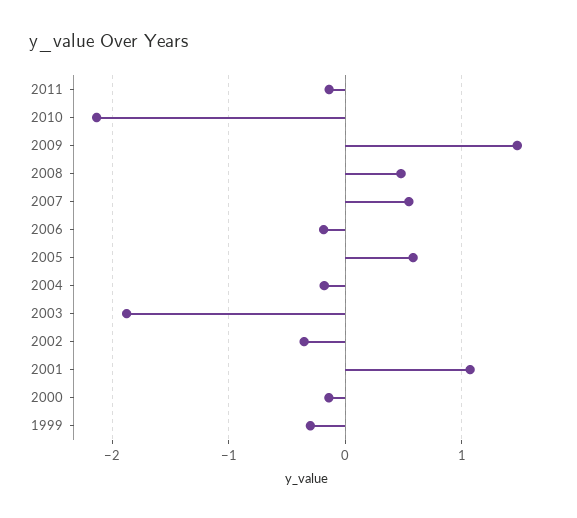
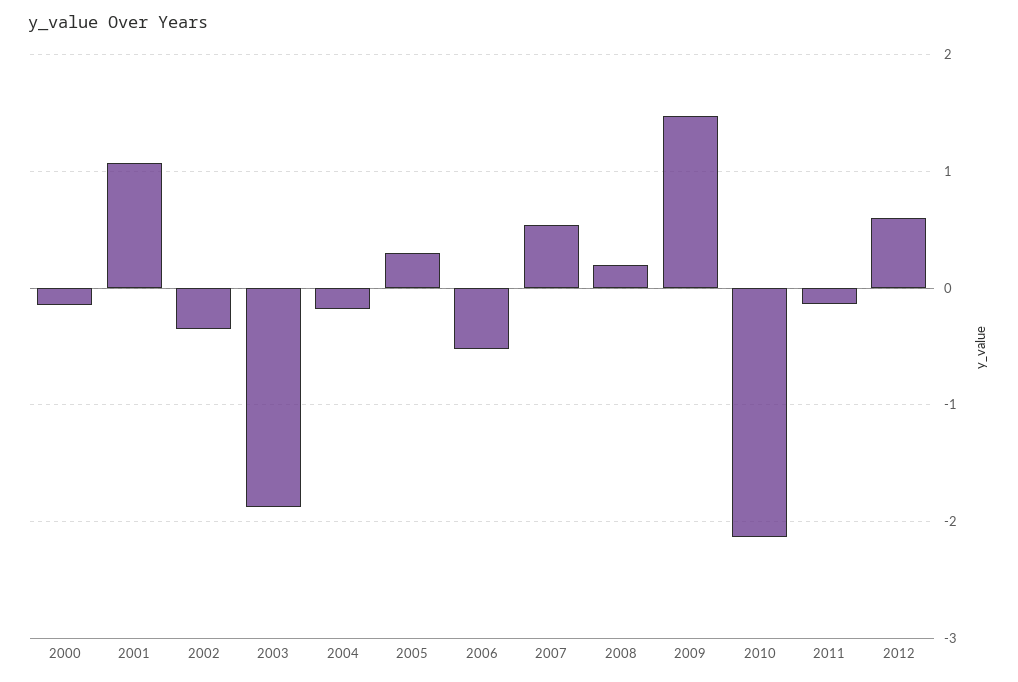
2008: 0.5 -> 0.2
2006: -0.2 -> -0.5
2005: 0.6 -> 0.3
1999: -0.3 -> none
2012: none -> 0.6

